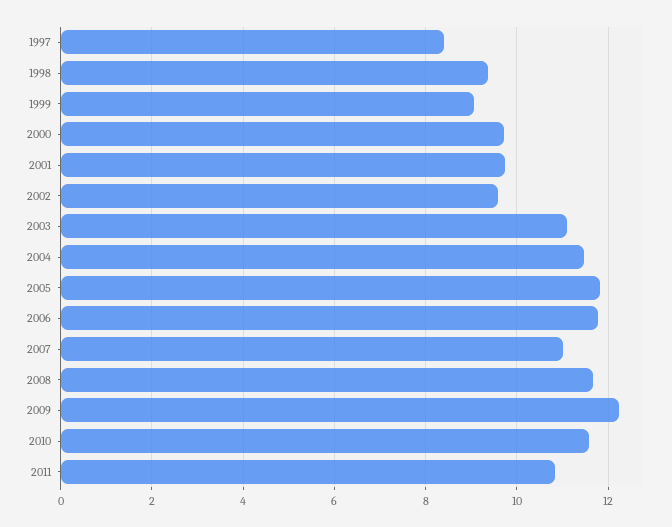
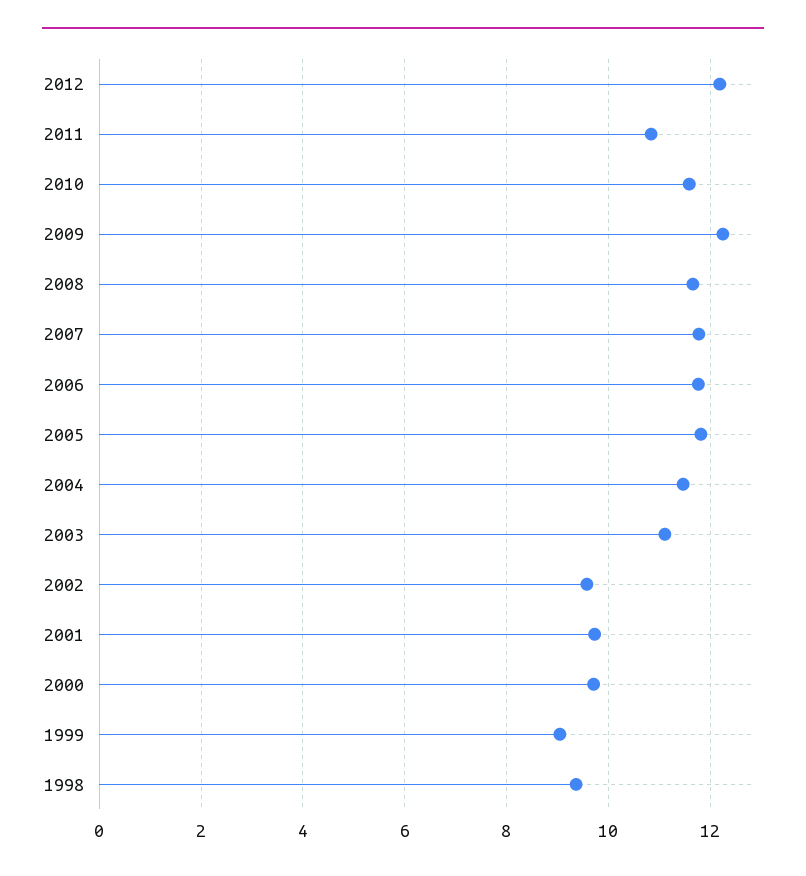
1997: 8.4 -> none
2007: 11 -> 11.8
2012: none -> 12.2

